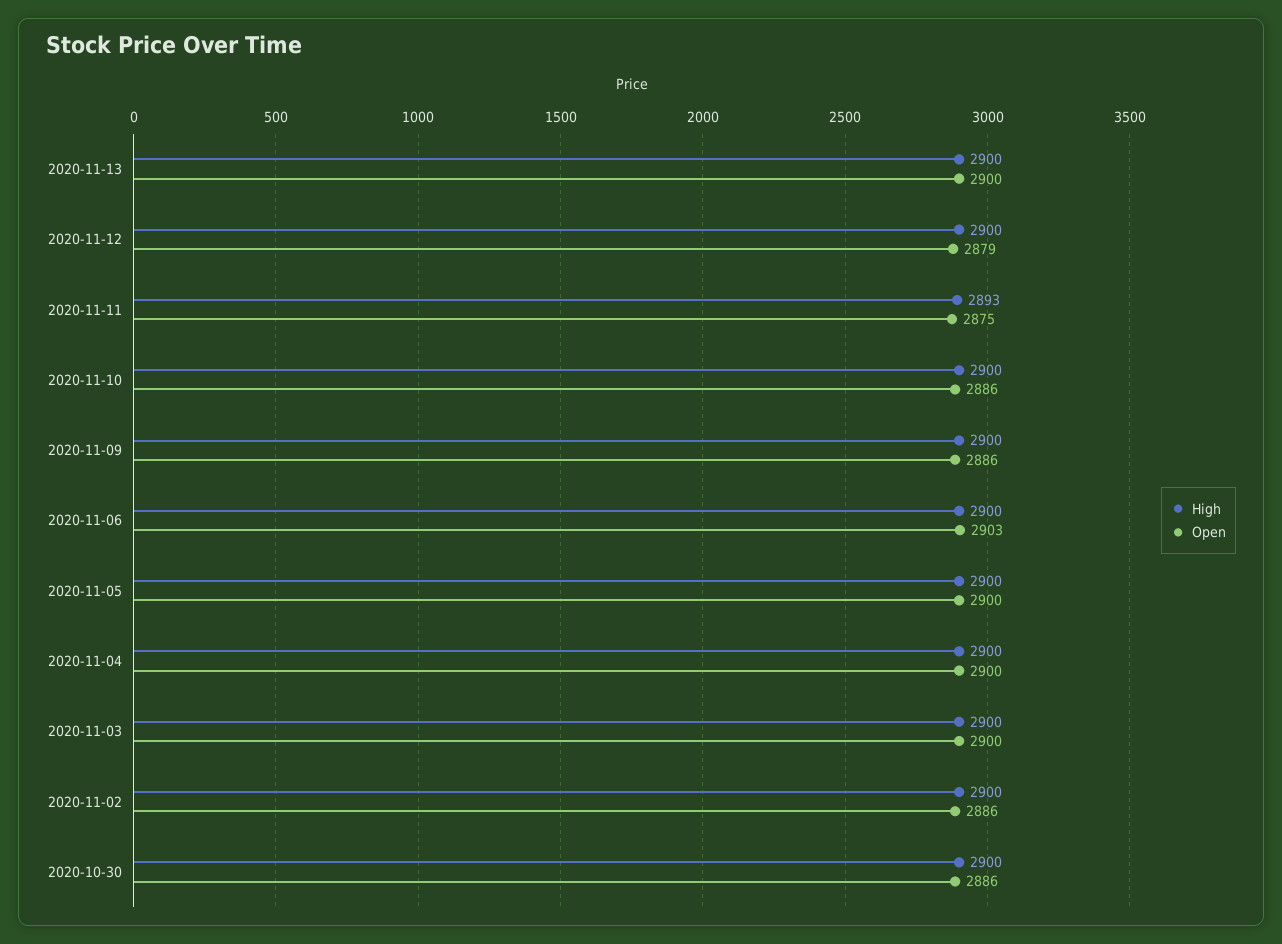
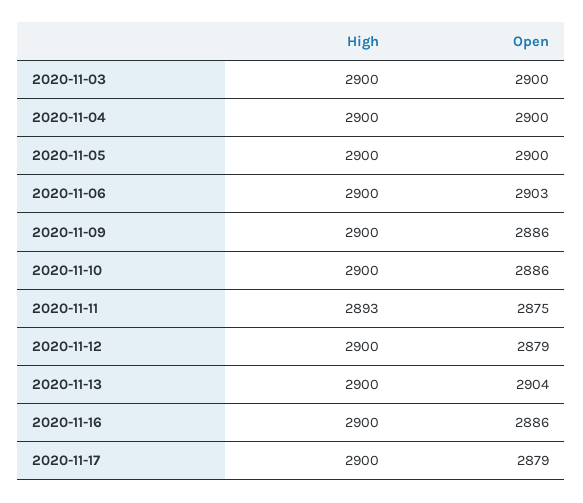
Open, 2020-11-13: 2900 -> 2904
High, 2020-11-02: 2900 -> none
Open, 2020-11-02: 2886 -> none
High, 2020-10-30: 2900 -> none
Open, 2020-10-30: 2886 -> none
High, 2020-11-16: none -> 2900
Open, 2020-11-16: none -> 2886
High, 2020-11-17: none -> 2900
Open, 2020-11-17: none -> 2879

